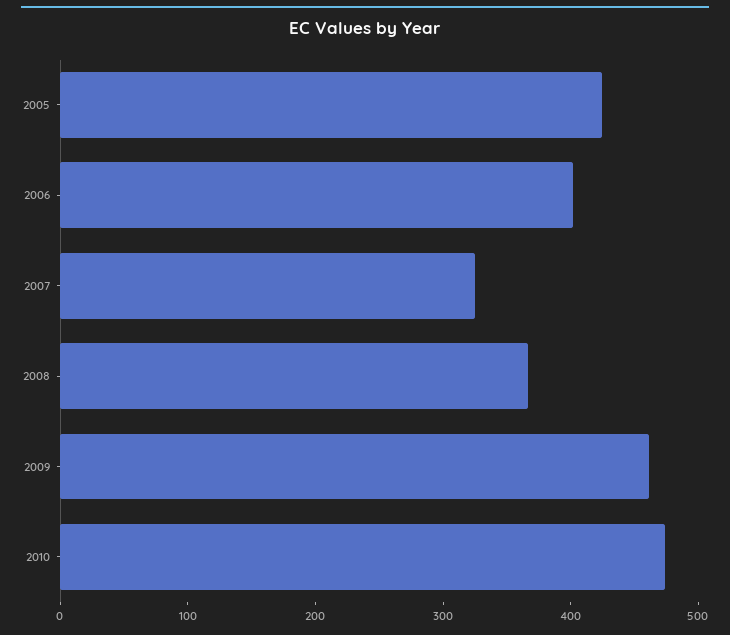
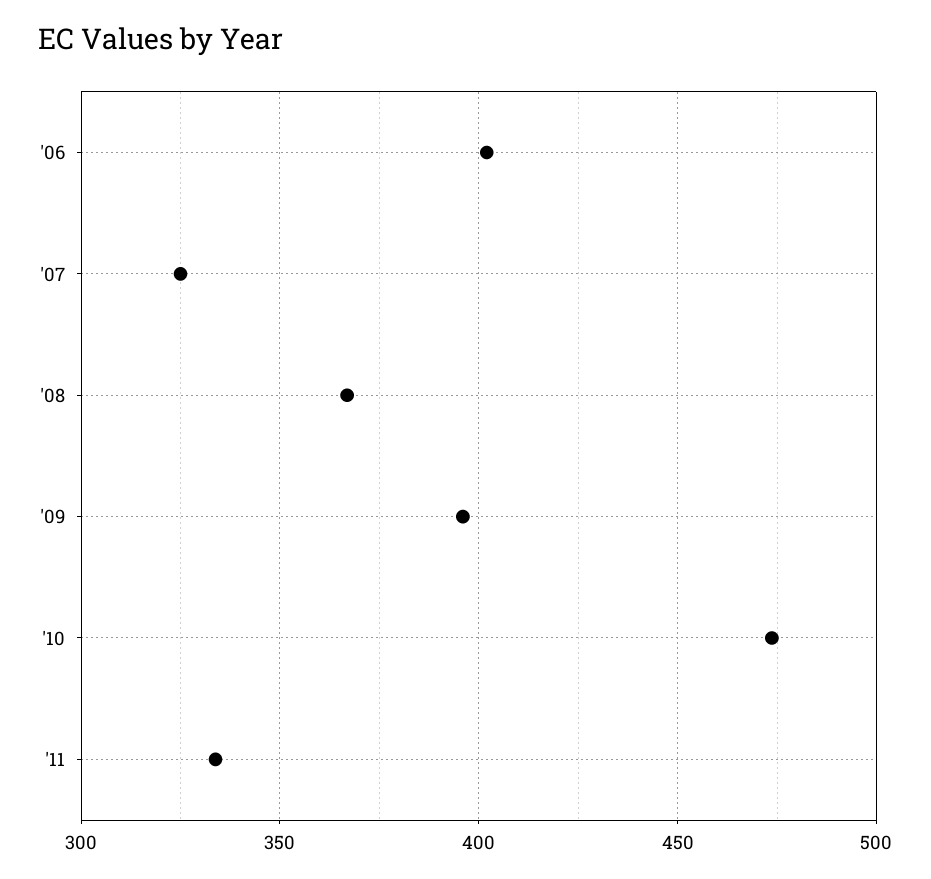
2005: 420 -> none
2009: 460 -> 395
'11: none -> 335

